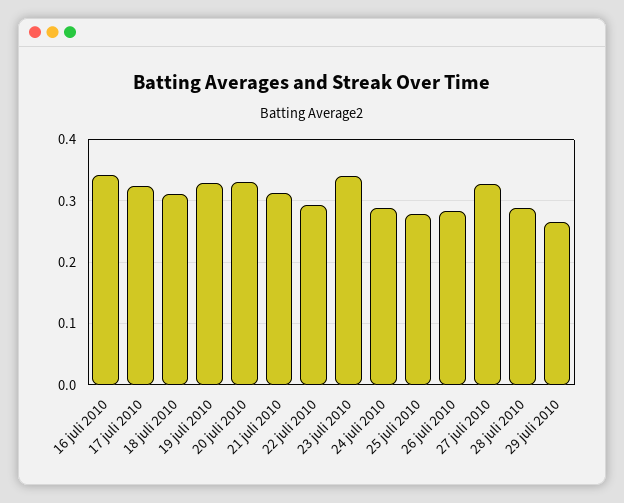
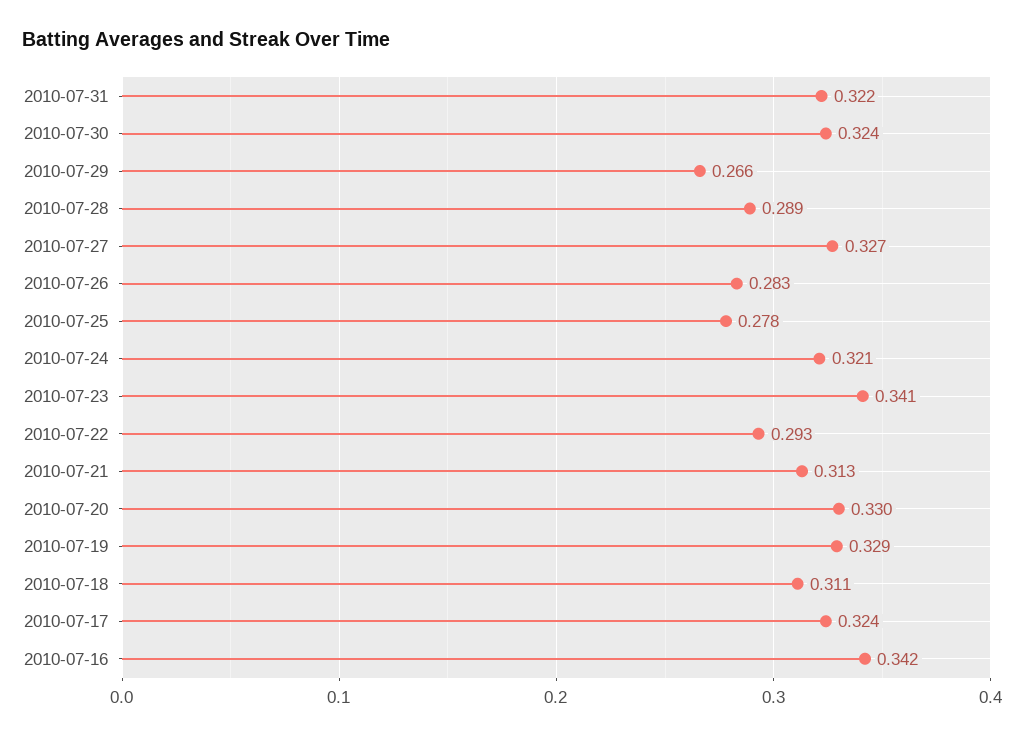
24 juli 2010: 0.29 -> 0.321
2010-07-31: none -> 0.322
2010-07-30: none -> 0.324

